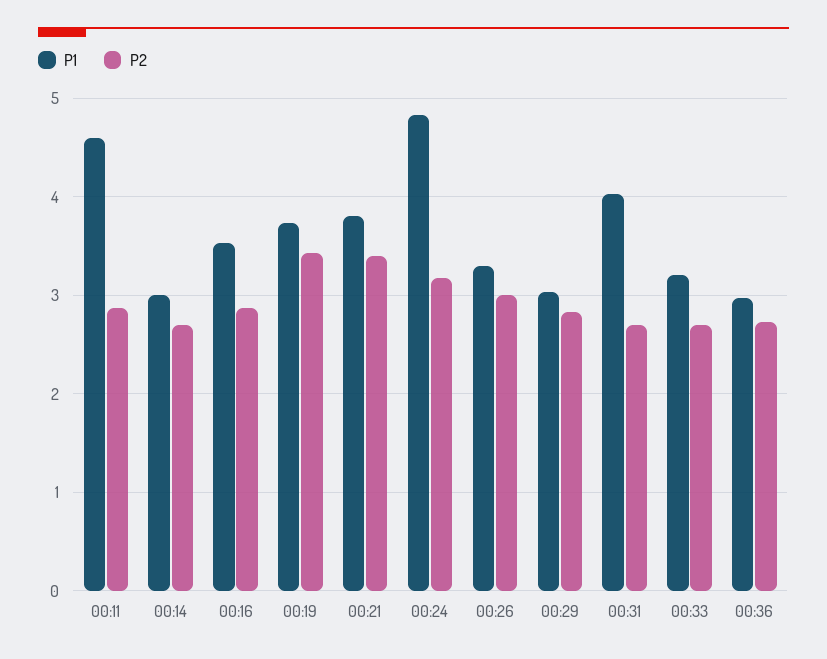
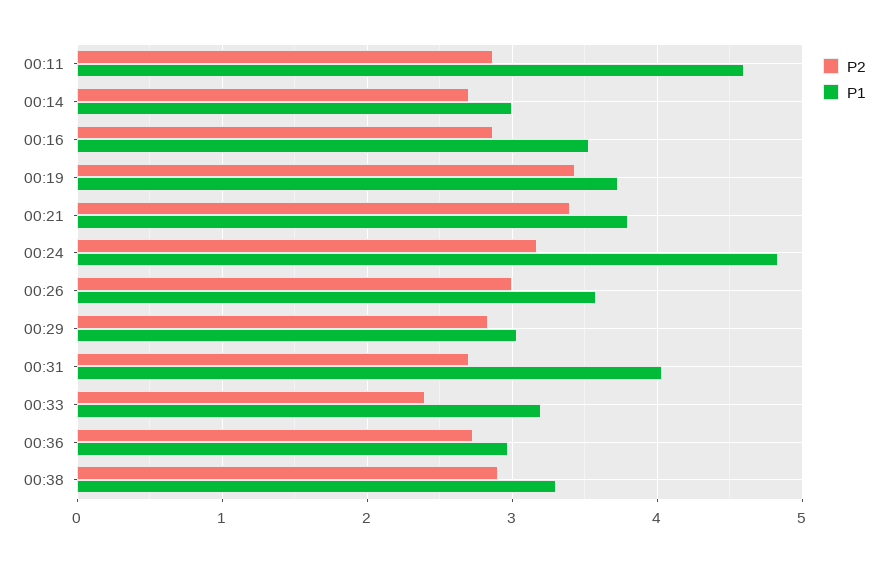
P1, 00:26: 3.3 -> 3.6
P2, 00:33: 2.7 -> 2.4
P2, 00:38: none -> 2.9
P1, 00:38: none -> 3.3

